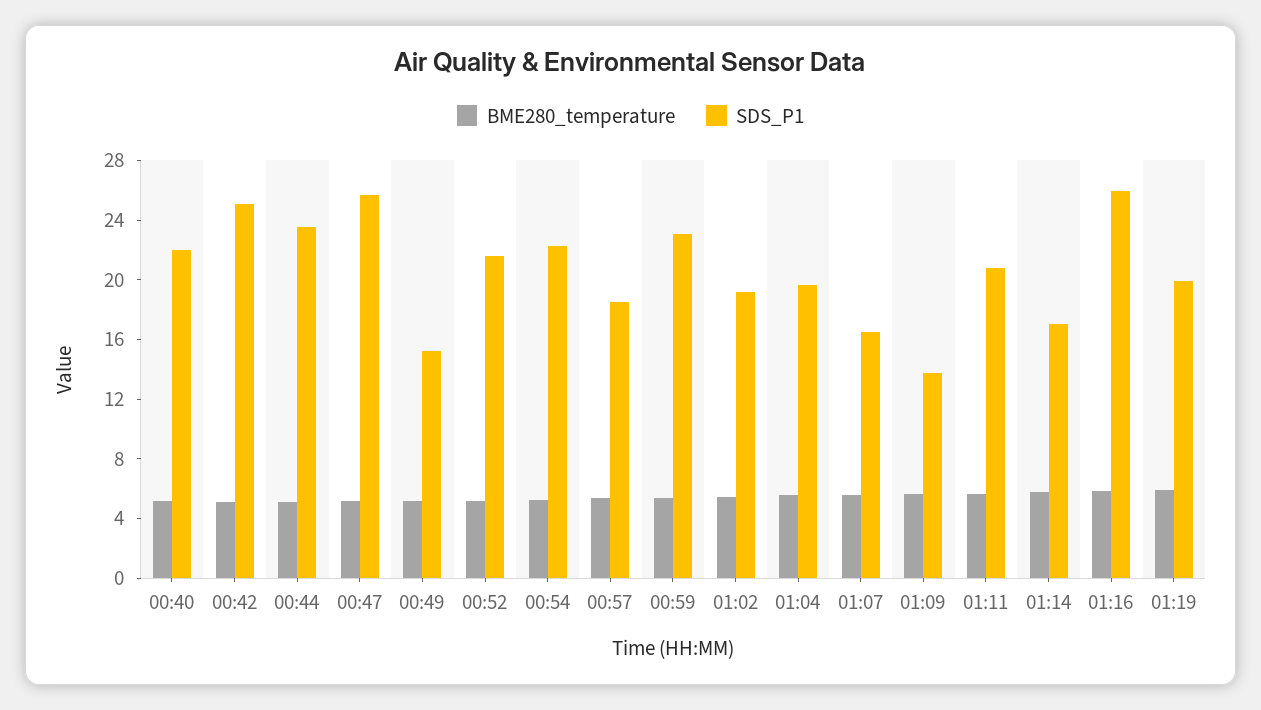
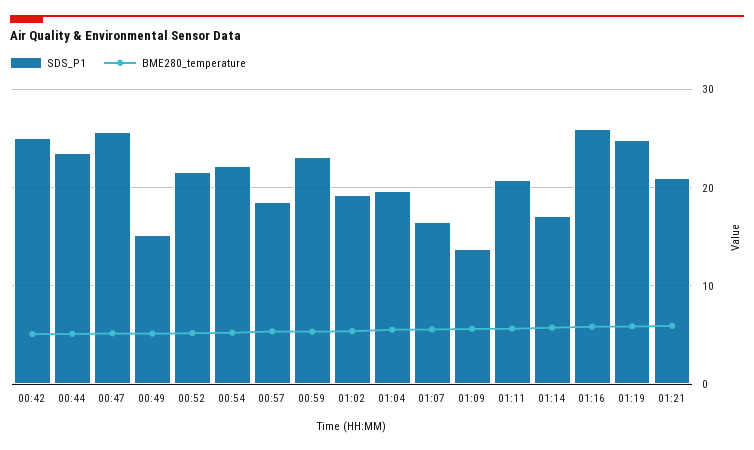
BME280_temperature, 00:40: 5 -> none
SDS_P1, 00:40: 22 -> none
SDS_P1, 01:19: 20 -> 25
SDS_P1, 01:21: none -> 21
BME280_temperature, 01:21: none -> 6

